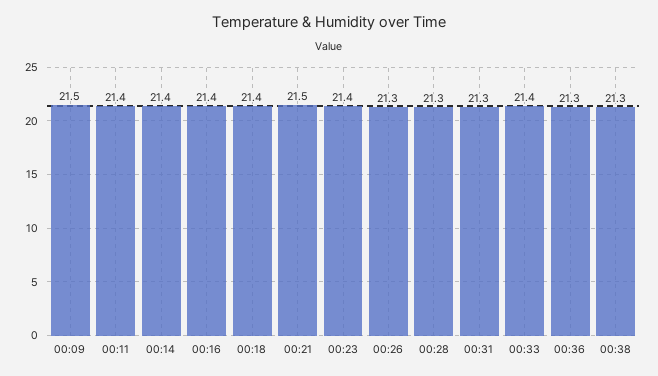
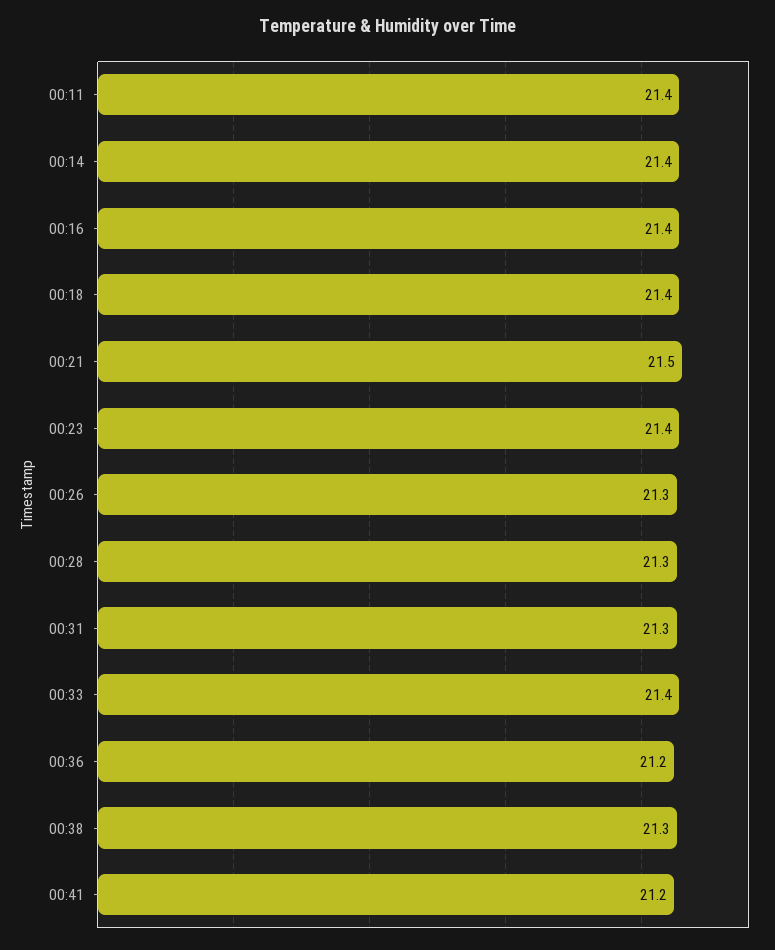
00:09: 21.5 -> none
00:36: 21.3 -> 21.2
00:41: none -> 21.2

